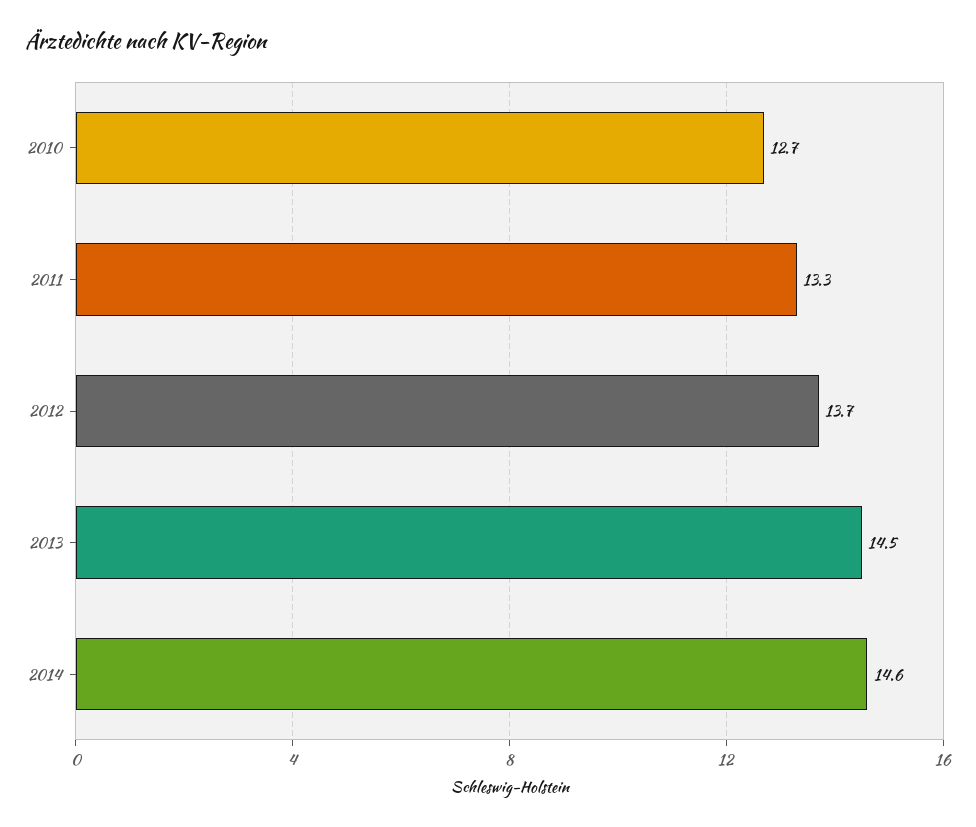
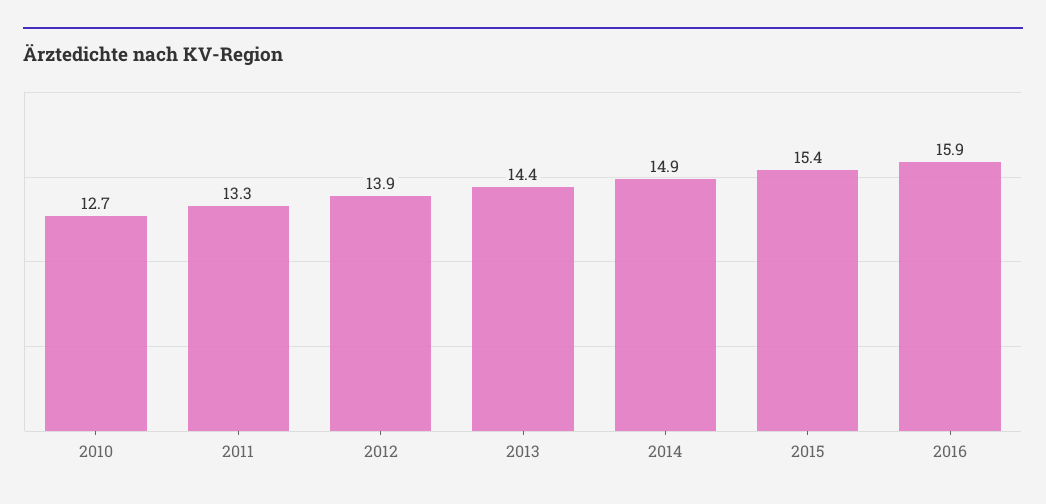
2012: 13.7 -> 13.9
2013: 14.5 -> 14.4
2014: 14.6 -> 14.9
2015: none -> 15.4
2016: none -> 15.9

